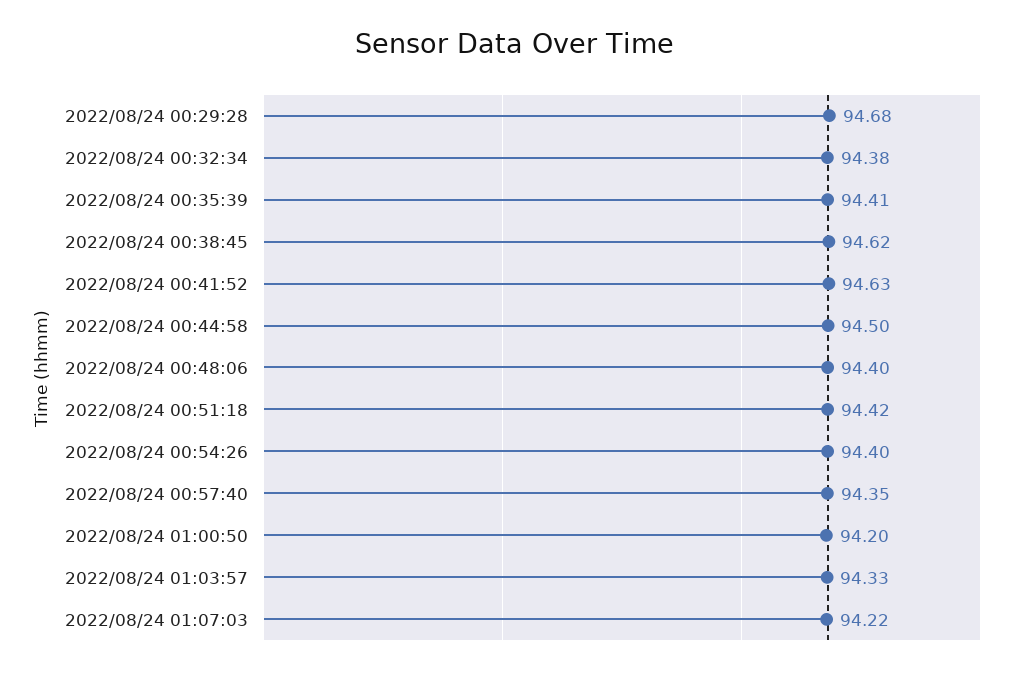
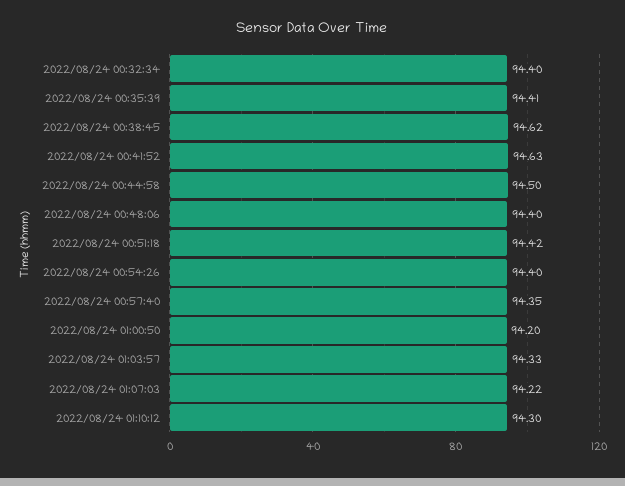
2022/08/24 00:29:28: 94.68 -> none
2022/08/24 00:32:34: 94.38 -> 94.4
2022/08/24 01:10:12: none -> 94.3

